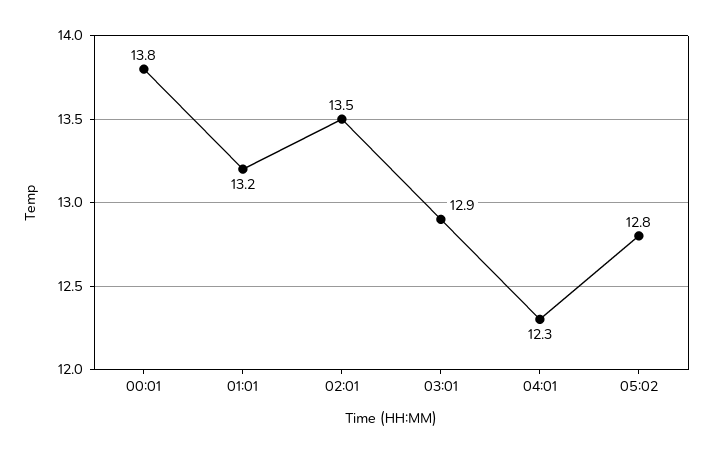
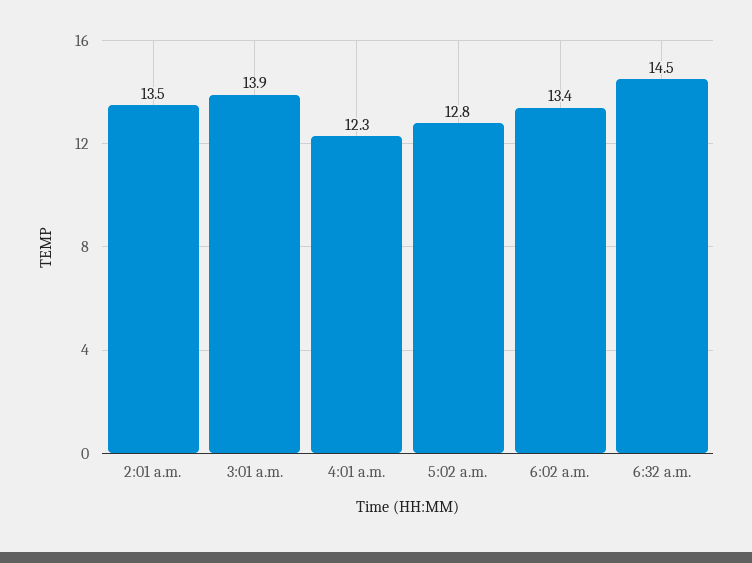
00:01: 13.8 -> none
01:01: 13.2 -> none
03:01: 12.9 -> 13.9
6:02 a.m.: none -> 13.4
6:32 a.m.: none -> 14.5

